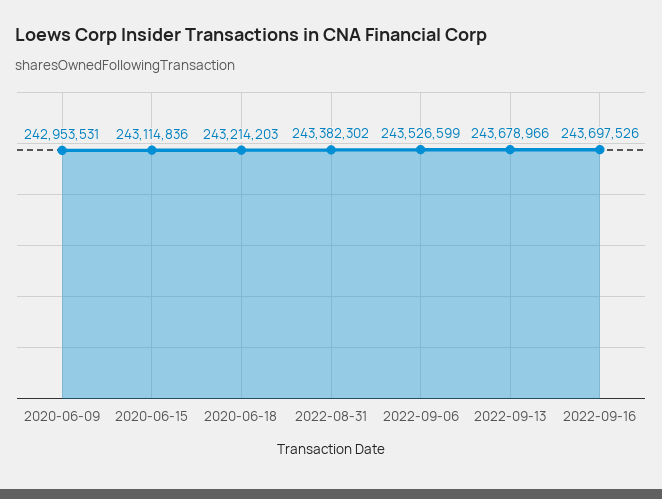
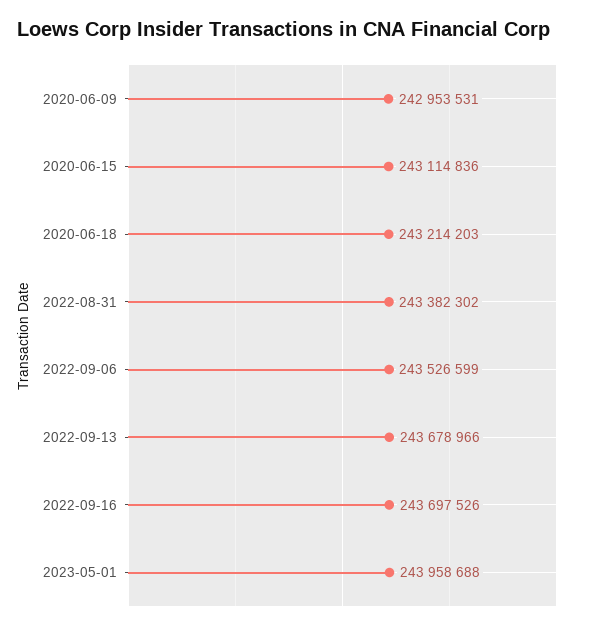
2023-05-01: none -> 243958688

